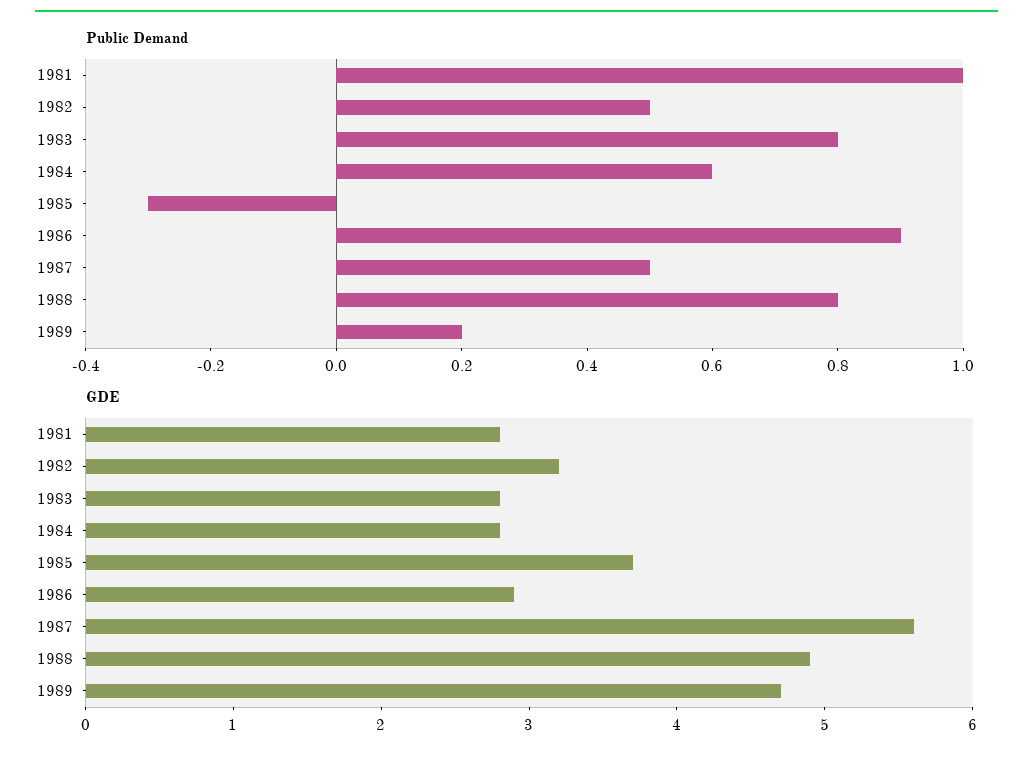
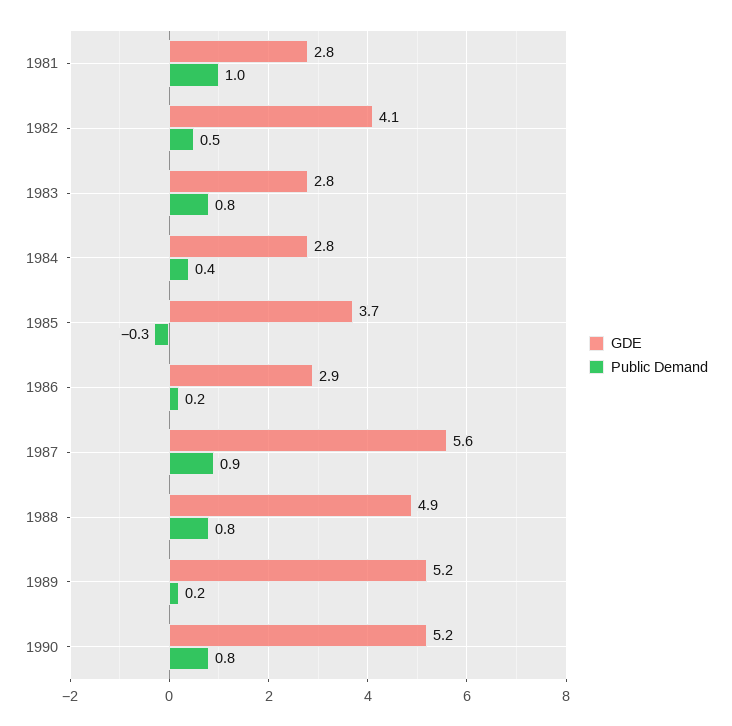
Public Demand, 1984: 0.6 -> 0.4
Public Demand, 1986: 0.9 -> 0.2
Public Demand, 1987: 0.5 -> 0.9
GDE, 1982: 3.2 -> 4.1
GDE, 1989: 4.7 -> 5.2
GDE, 1990: none -> 5.2
Public Demand, 1990: none -> 0.8

